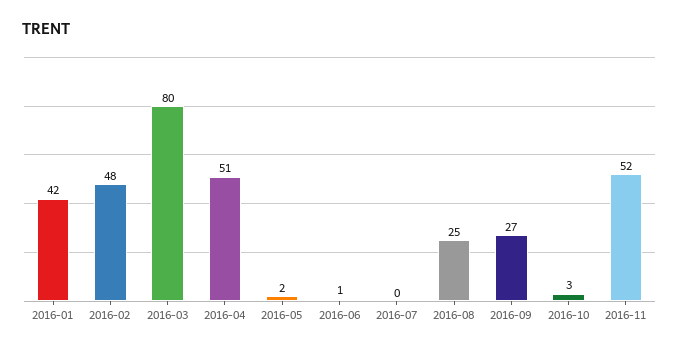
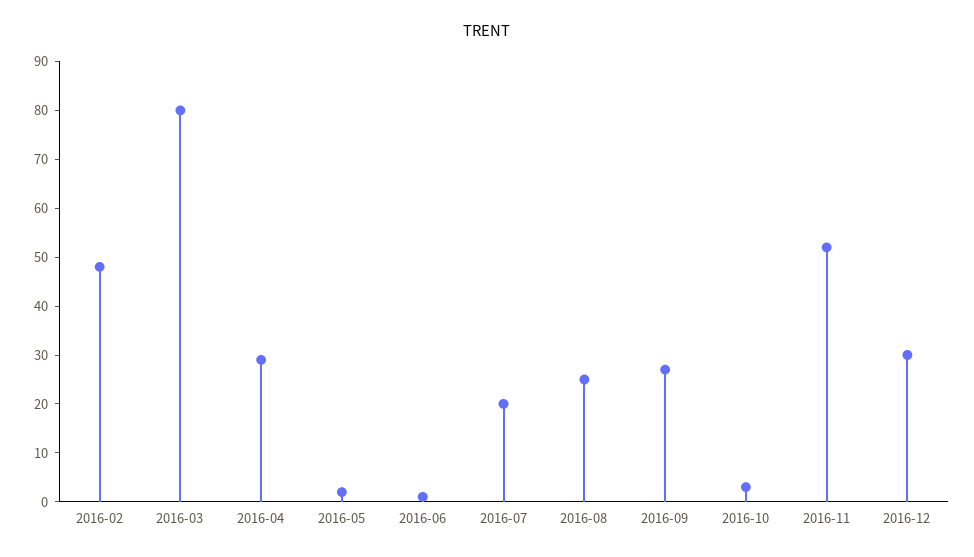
2016-01: 42 -> none
2016-04: 51 -> 30
2016-07: 0 -> 20
2016-12: none -> 30

